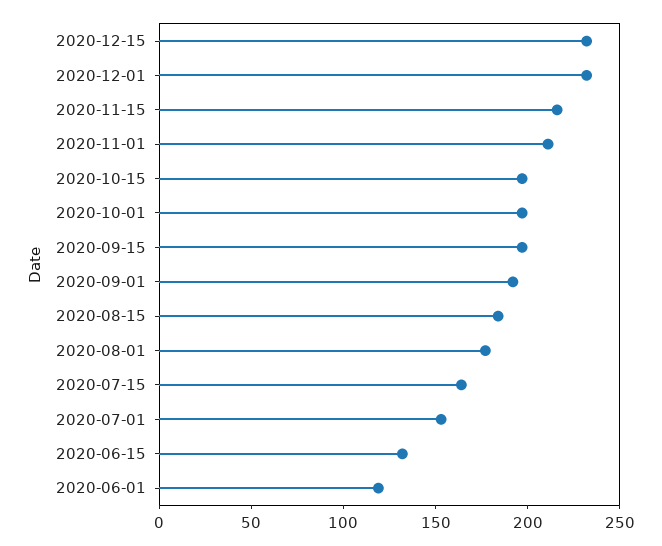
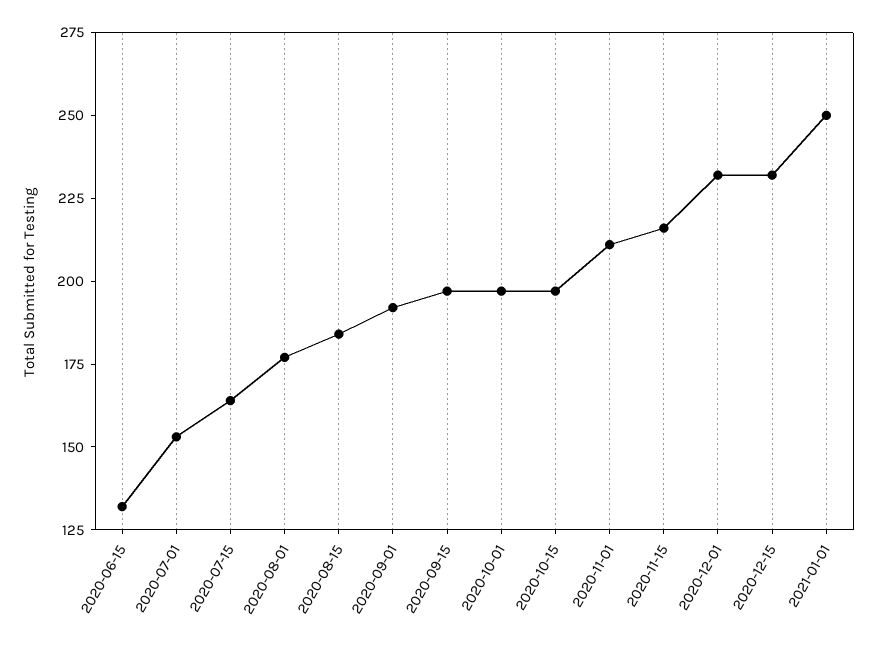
2020-06-01: 120 -> none
2021-01-01: none -> 250

